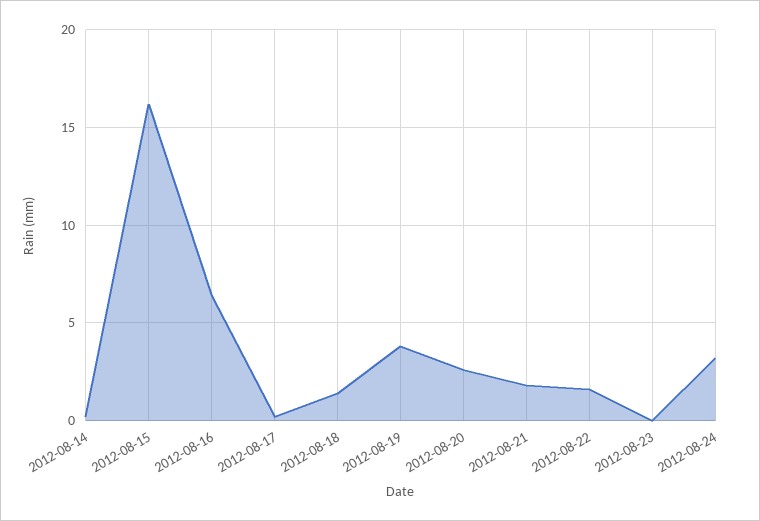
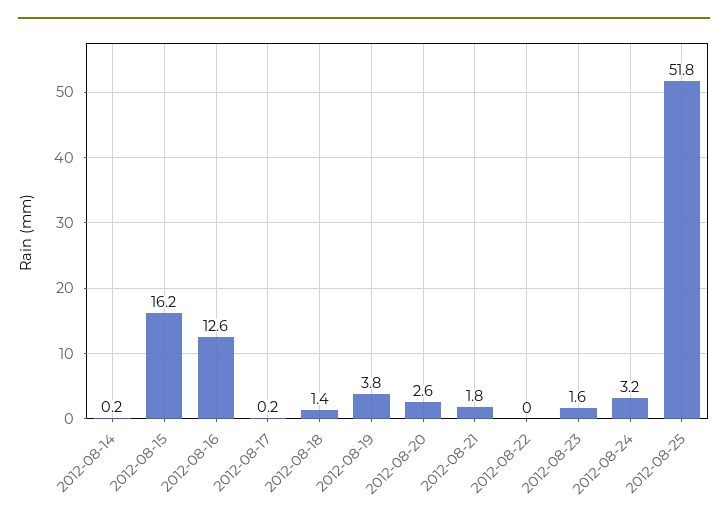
2012-08-16: 6.5 -> 12.6
2012-08-22: 1.5 -> 0
2012-08-23: 0 -> 1.6
2012-08-25: none -> 51.8

